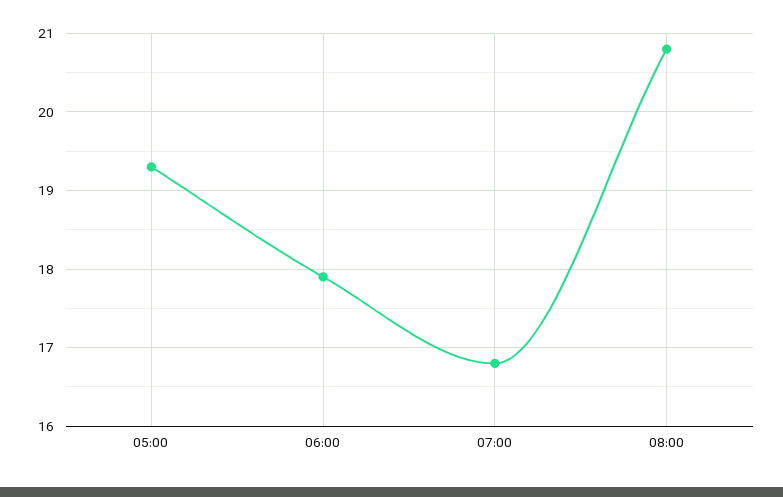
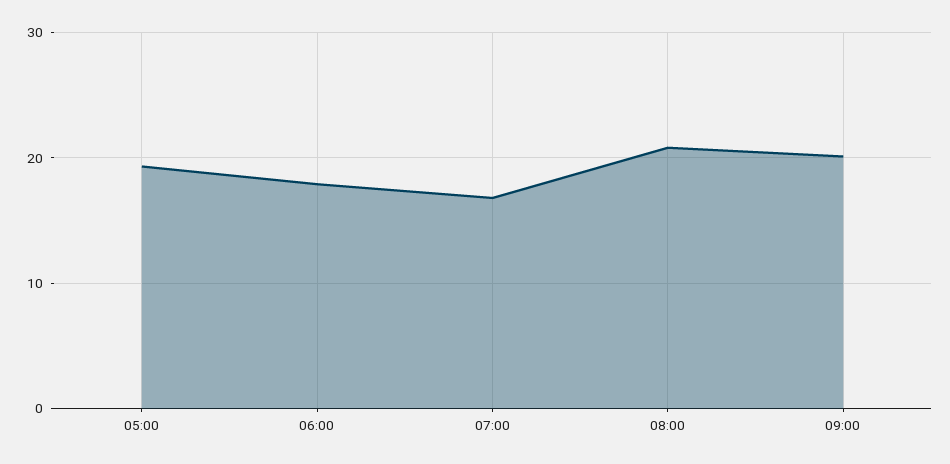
09:00: none -> 20

